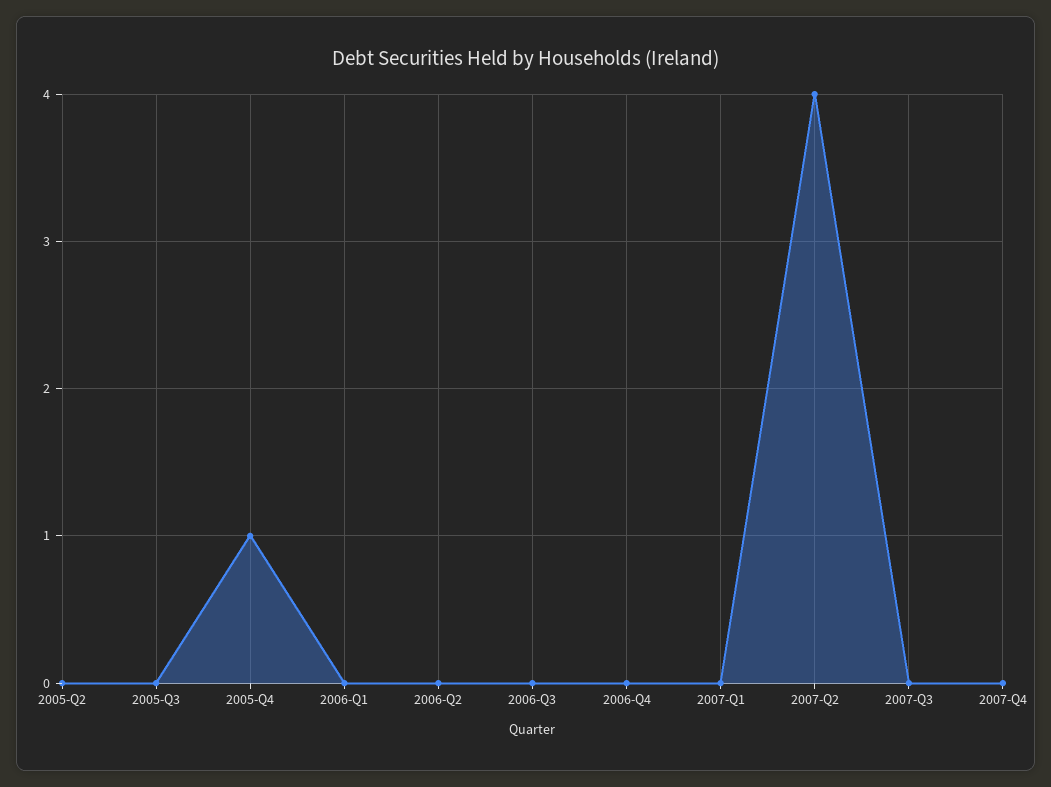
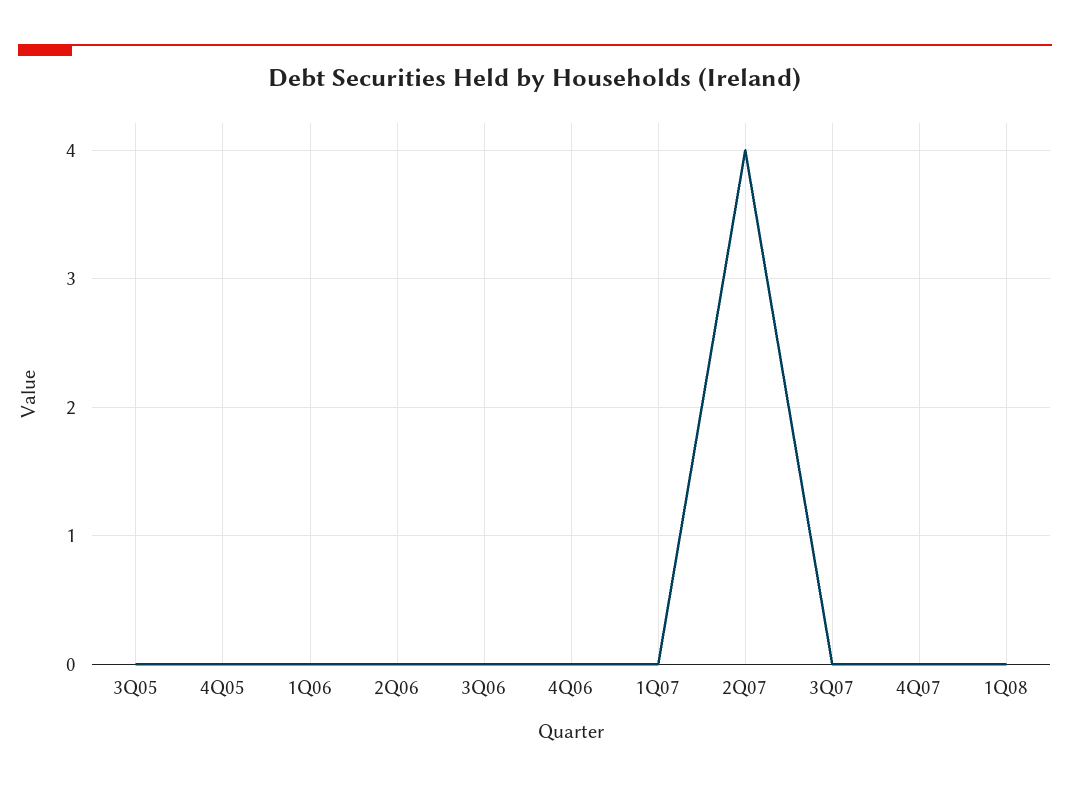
2005-Q2: 0 -> none
2005-Q4: 1 -> 0
1Q08: none -> 0

